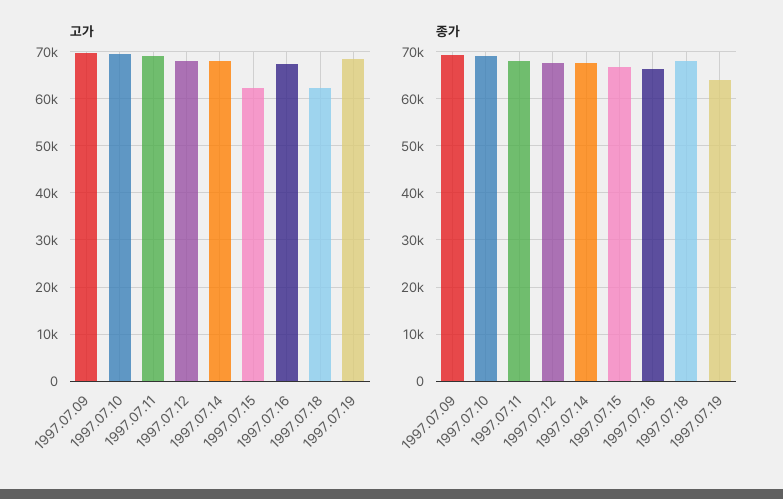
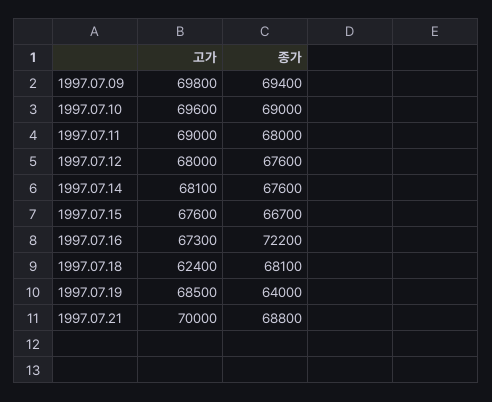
고가, 1997.07.15: 62000 -> 67600
종가, 1997.07.16: 66000 -> 72200
고가, 1997.07.21: none -> 70000
종가, 1997.07.21: none -> 68800

